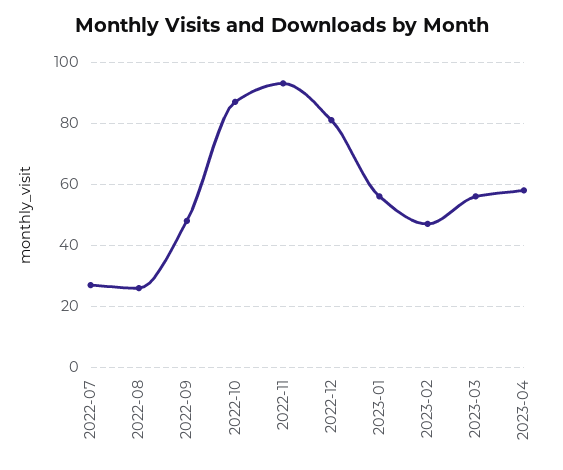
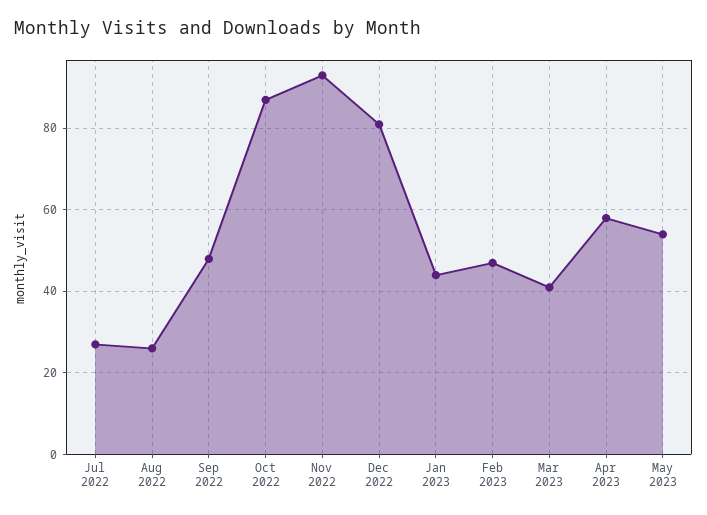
2023-01: 55 -> 45
2023-03: 55 -> 40
May 2023: none -> 55

